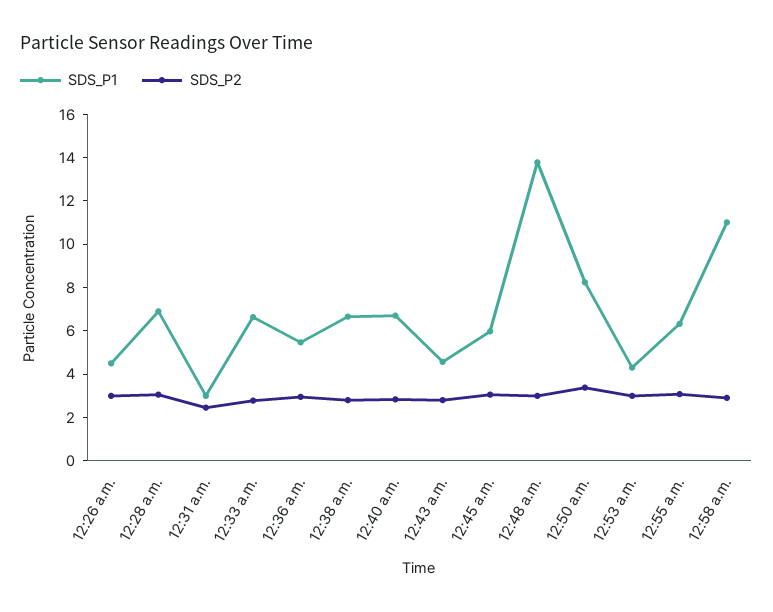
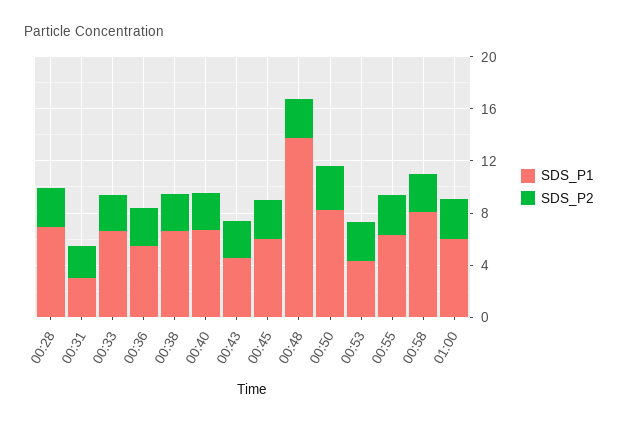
SDS_P1, 12:26 a.m.: 4.5 -> none
SDS_P2, 12:26 a.m.: 3 -> none
SDS_P1, 12:58 a.m.: 11 -> 8
SDS_P1, 01:00: none -> 6
SDS_P2, 01:00: none -> 3

